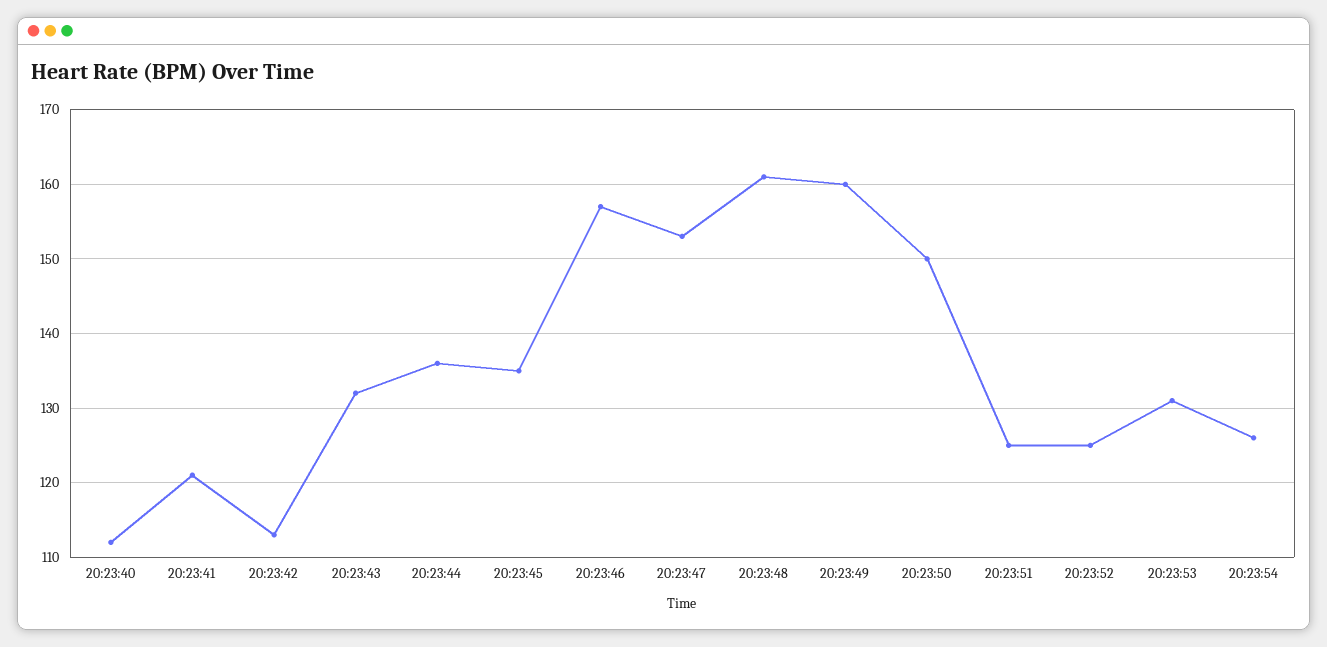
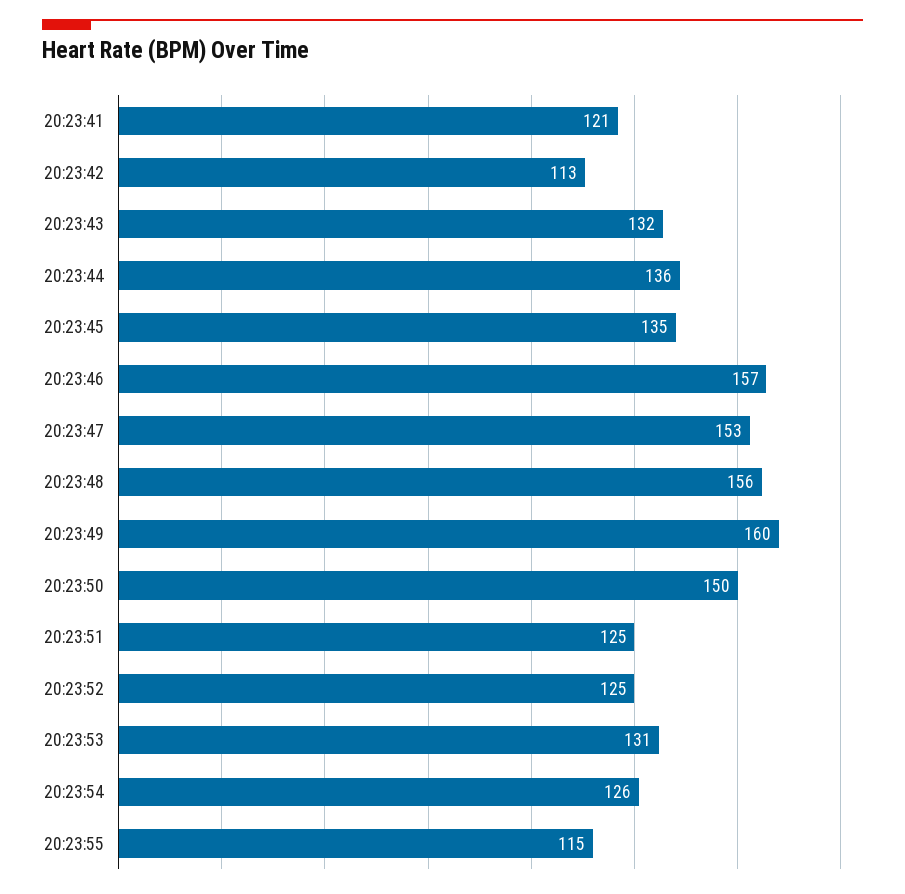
20:23:40: 112 -> none
20:23:48: 161 -> 156
20:23:55: none -> 115

